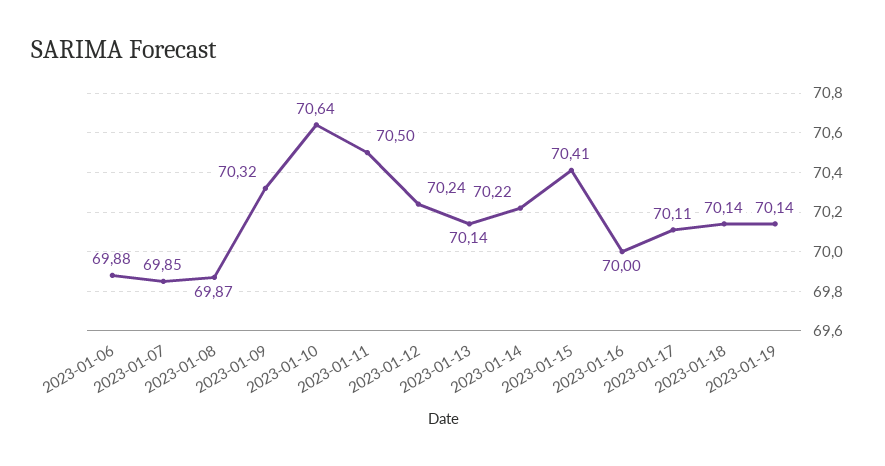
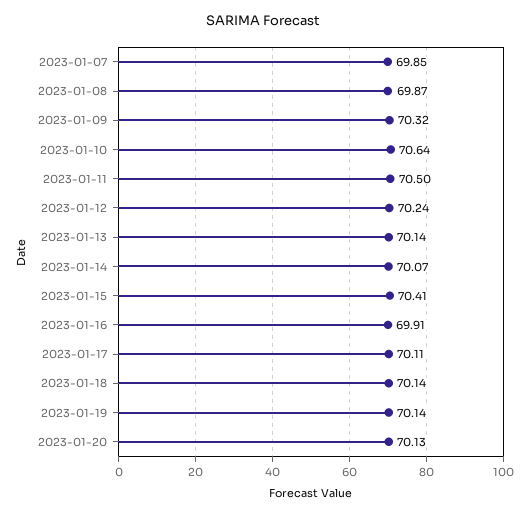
2023-01-06: 69.88 -> none
2023-01-14: 70.22 -> 70.07
2023-01-16: 70 -> 69.91
2023-01-20: none -> 70.13

